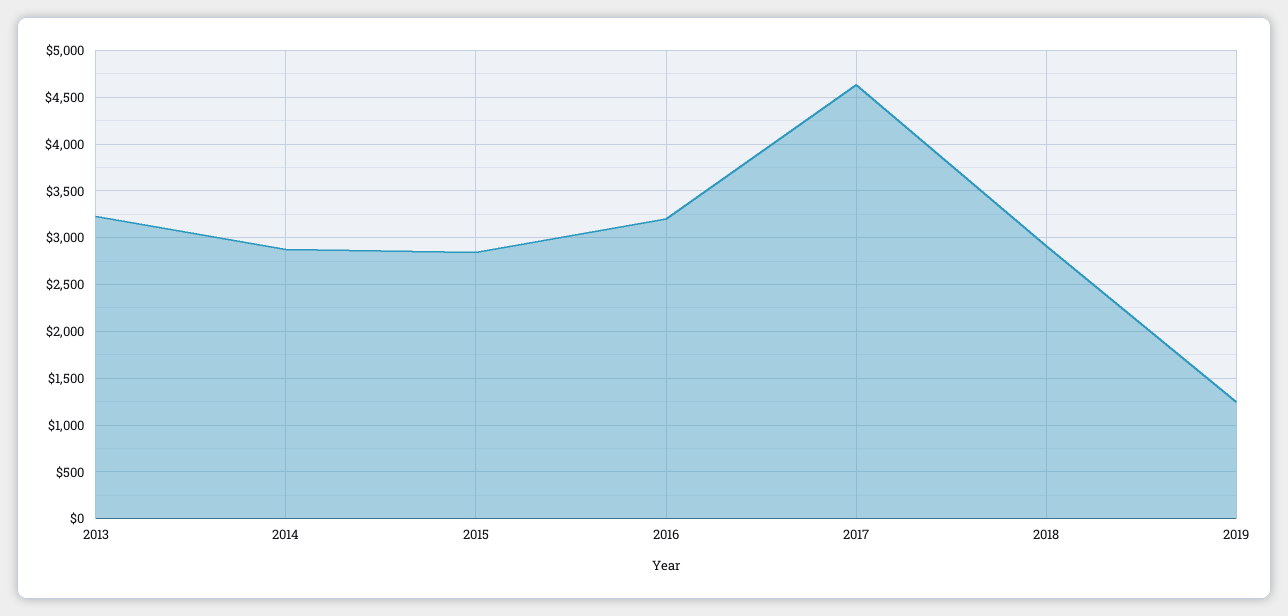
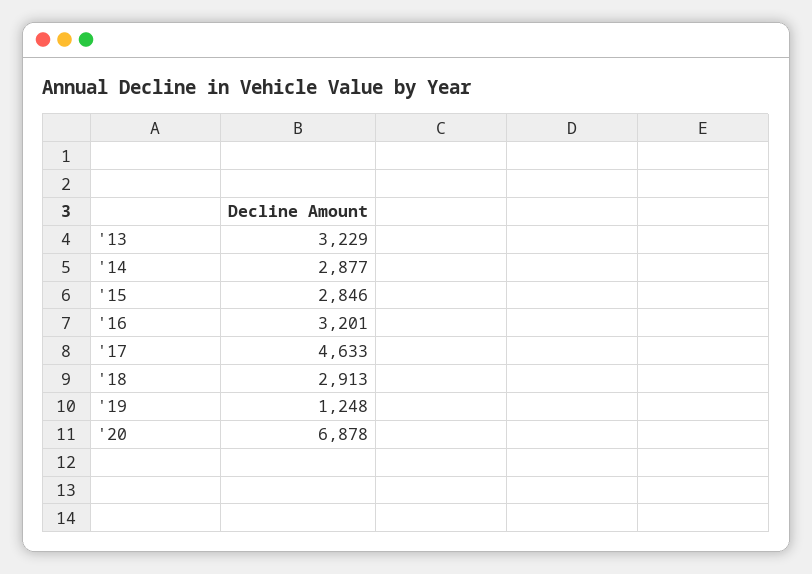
'20: none -> 6878

